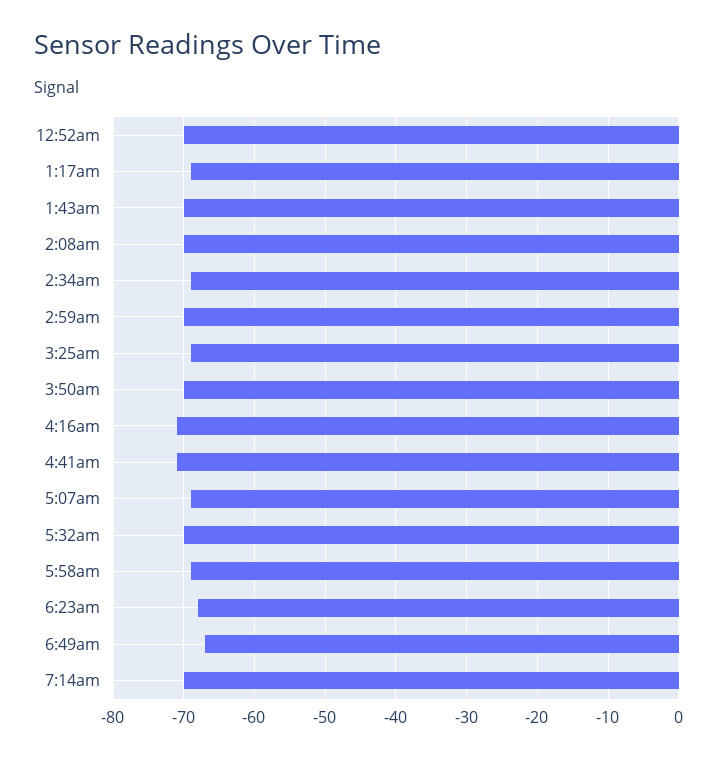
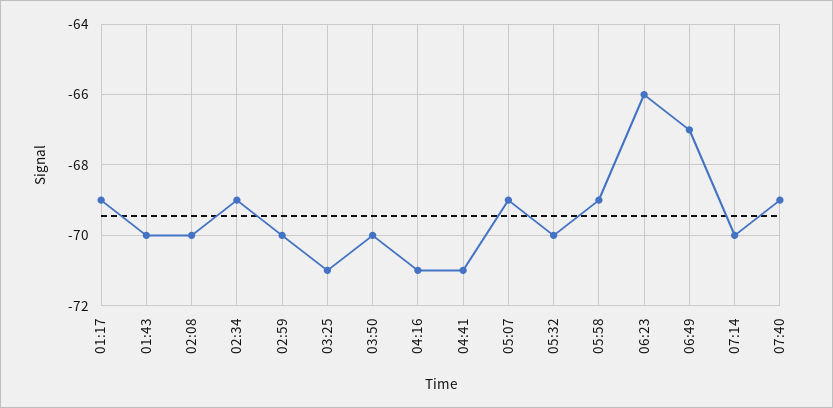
12:52am: -70 -> none
3:25am: -69 -> -71
6:23am: -68 -> -66
07:40: none -> -69

